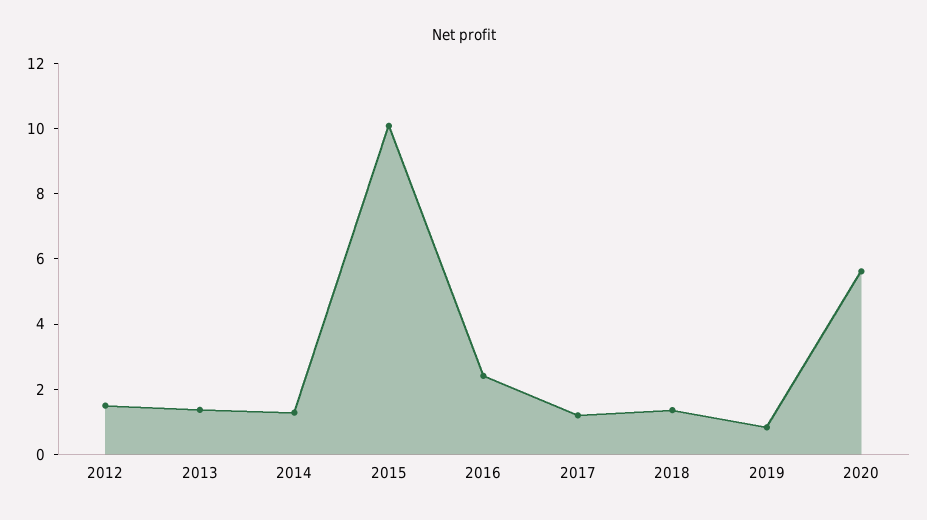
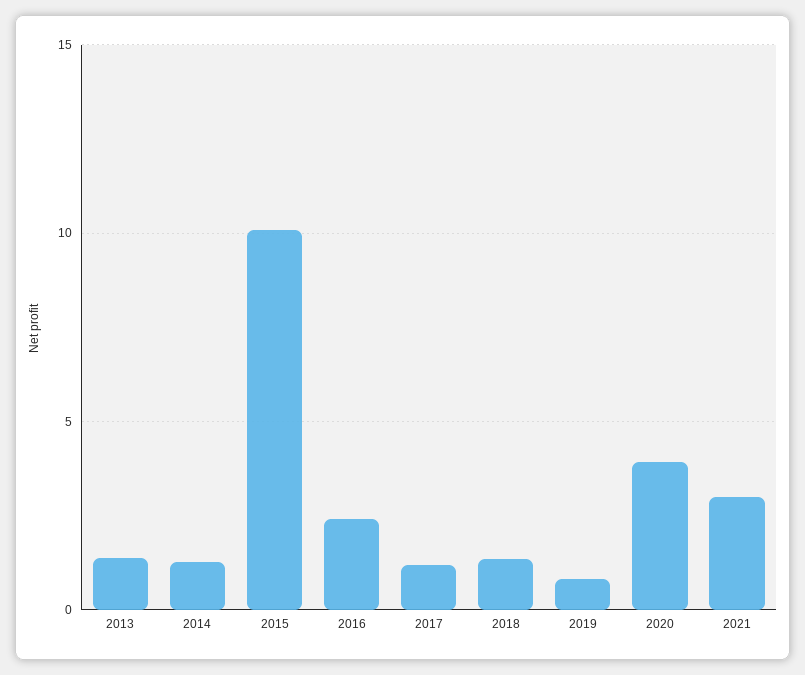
2012: 1.5 -> none
2020: 5.5 -> 4
2021: none -> 3

